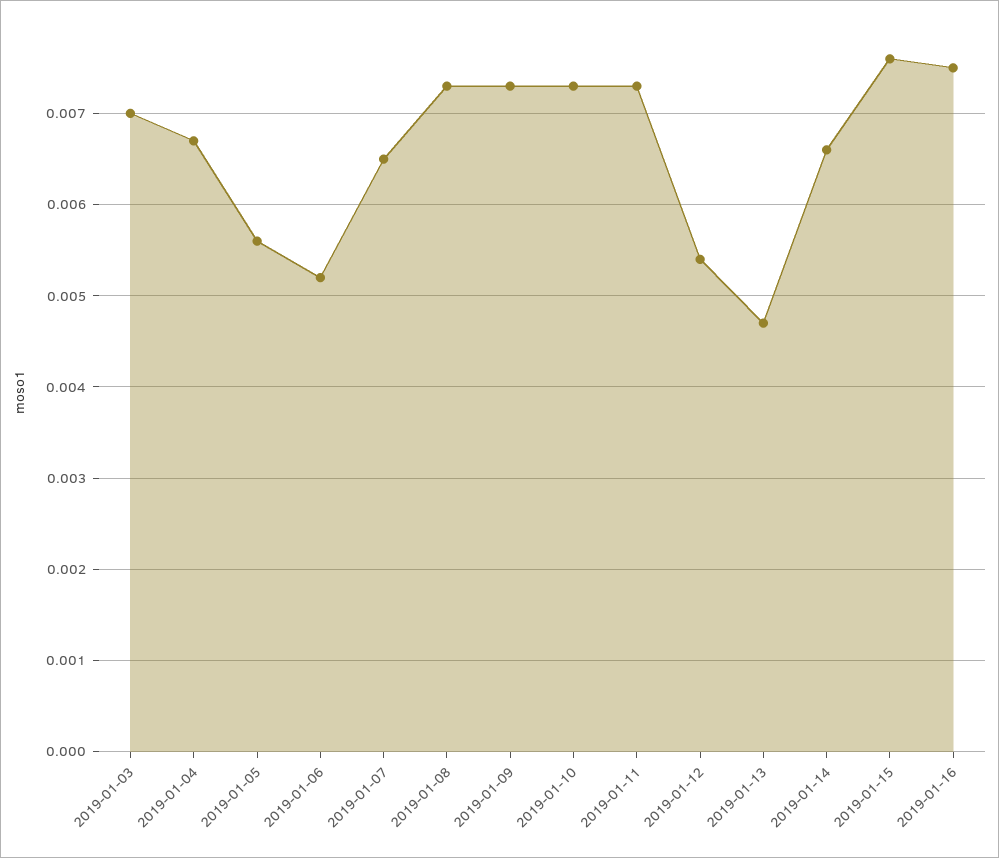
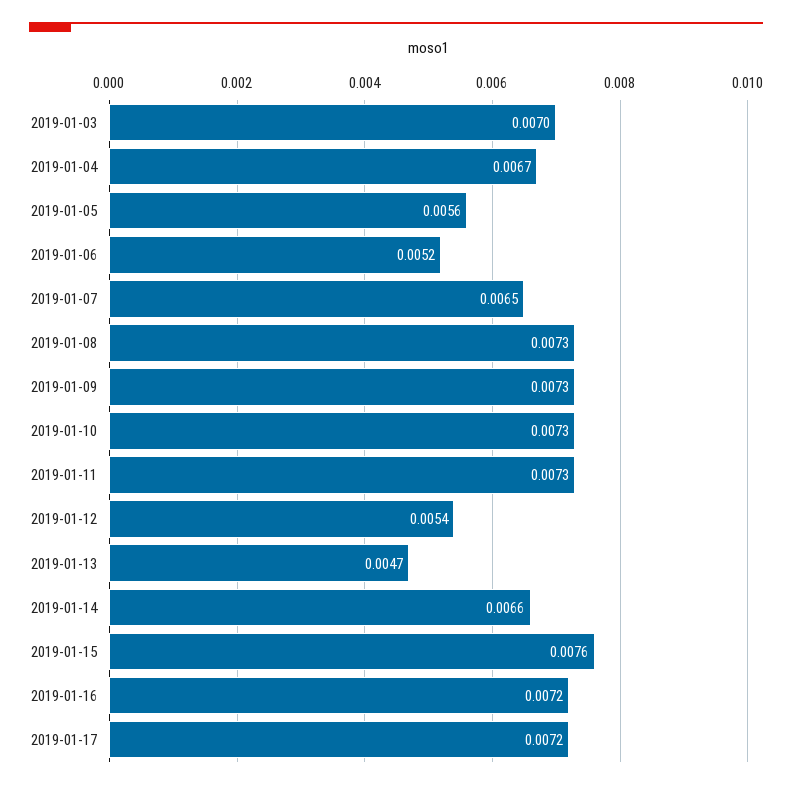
2019-01-16: 0.0075 -> 0.0072
2019-01-17: none -> 0.0072

